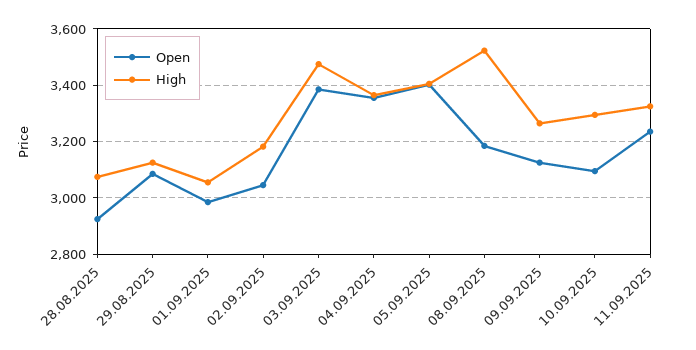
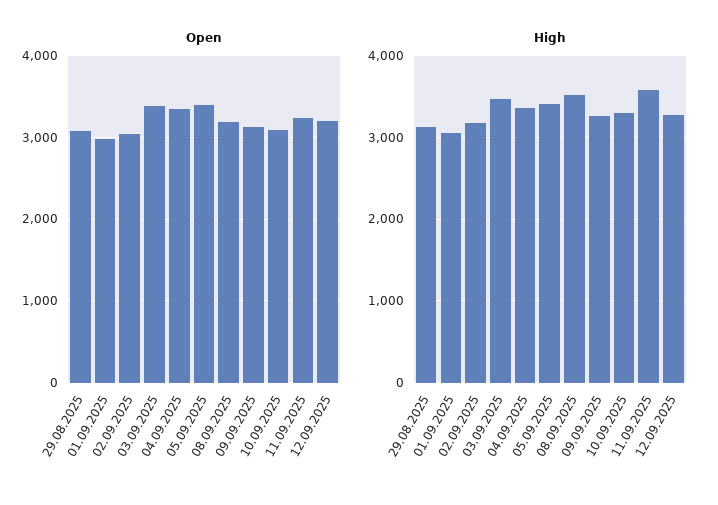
Open, 28.08.2025: 2925 -> none
High, 28.08.2025: 3075 -> none
High, 11.09.2025: 3325 -> 3600
Open, 12.09.2025: none -> 3200
High, 12.09.2025: none -> 3300

